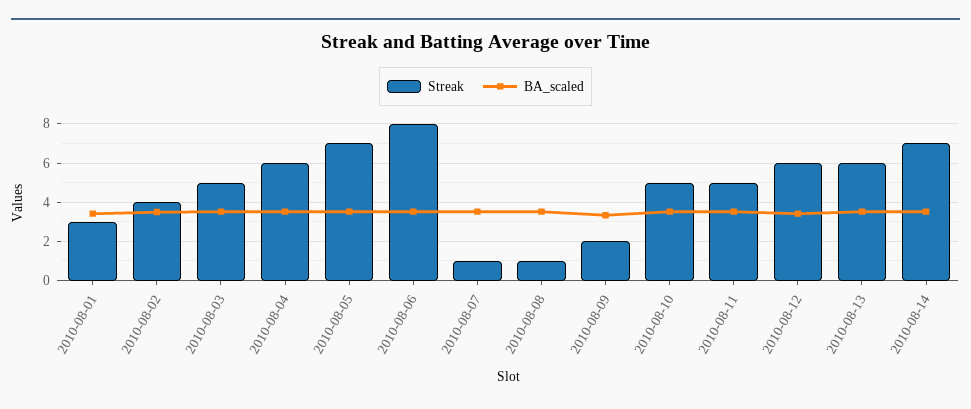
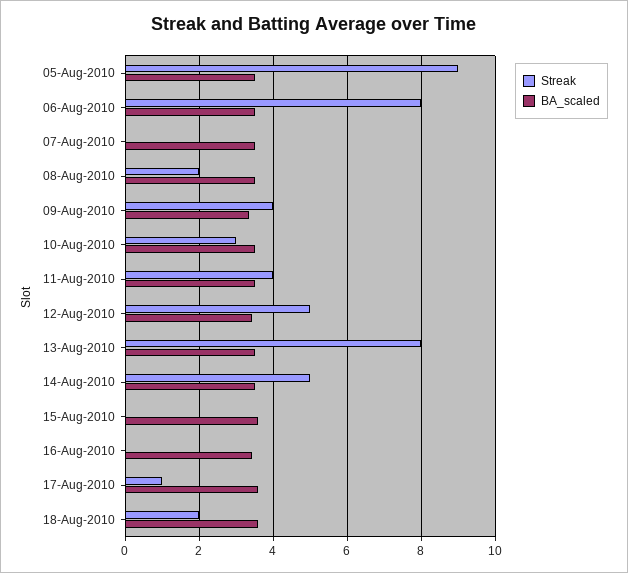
Streak, 2010-08-01: 3 -> none
BA_scaled, 2010-08-01: 3.5 -> none
Streak, 2010-08-02: 4 -> none
BA_scaled, 2010-08-02: 3.5 -> none
Streak, 2010-08-03: 5 -> none
BA_scaled, 2010-08-03: 3.5 -> none
Streak, 2010-08-04: 6 -> none
BA_scaled, 2010-08-04: 3.5 -> none
Streak, 2010-08-05: 7 -> 9
Streak, 2010-08-07: 1 -> 0
Streak, 2010-08-08: 1 -> 2
Streak, 2010-08-09: 2 -> 4
Streak, 2010-08-10: 5 -> 3
Streak, 2010-08-11: 5 -> 4
Streak, 2010-08-12: 6 -> 5
Streak, 2010-08-13: 6 -> 8
Streak, 2010-08-14: 7 -> 5
Streak, 15-Aug-2010: none -> 0
BA_scaled, 15-Aug-2010: none -> 3.6
Streak, 16-Aug-2010: none -> 0
BA_scaled, 16-Aug-2010: none -> 3.4
Streak, 17-Aug-2010: none -> 1
BA_scaled, 17-Aug-2010: none -> 3.6
Streak, 18-Aug-2010: none -> 2
BA_scaled, 18-Aug-2010: none -> 3.6

